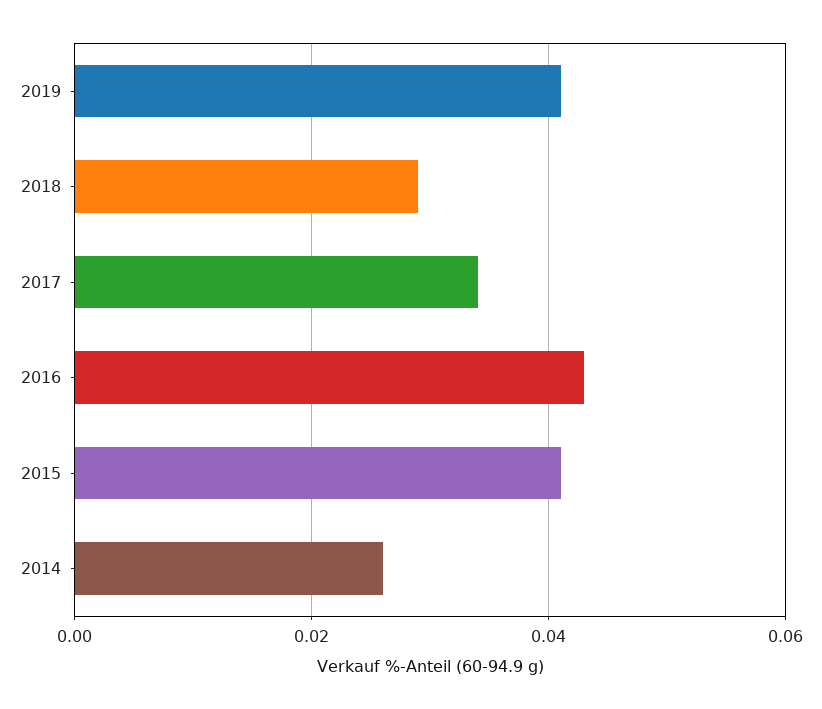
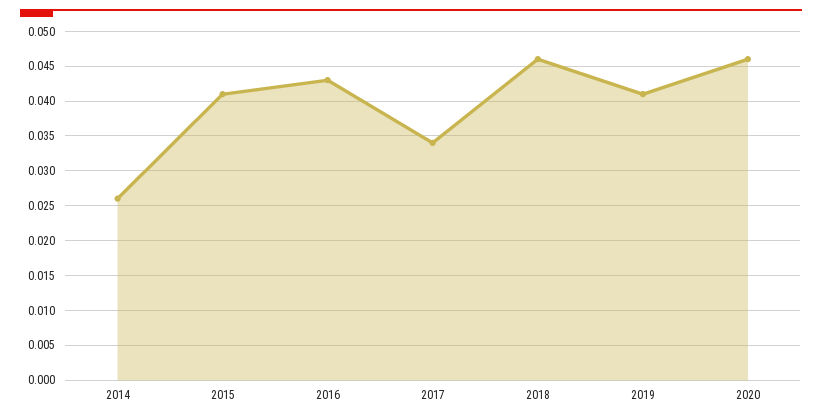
2018: 0.03 -> 0.046
2020: none -> 0.046

